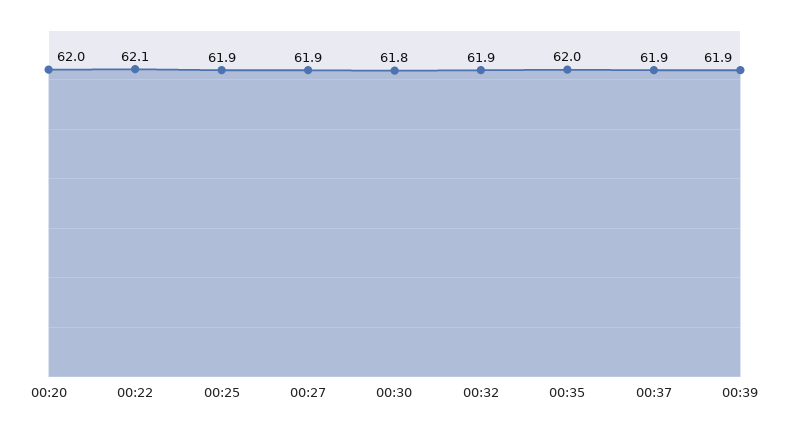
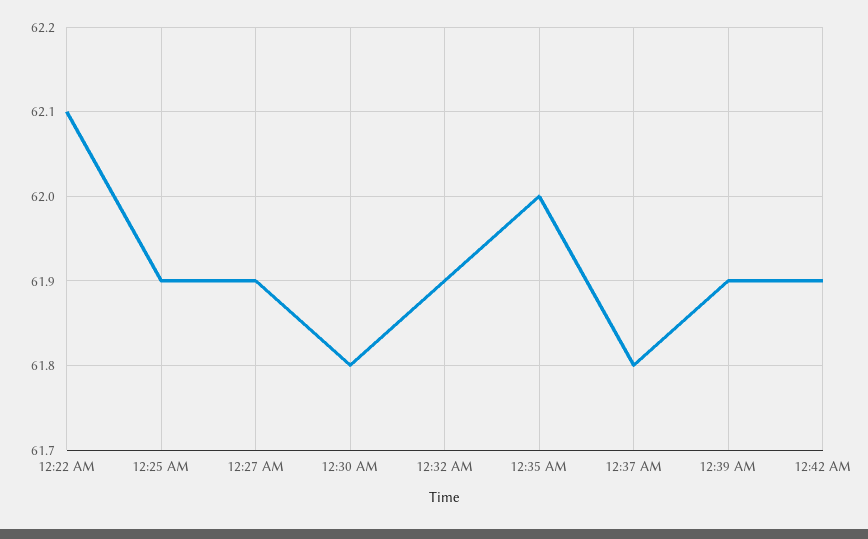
00:20: 62 -> none
00:37: 61.9 -> 61.8
12:42 AM: none -> 61.9

